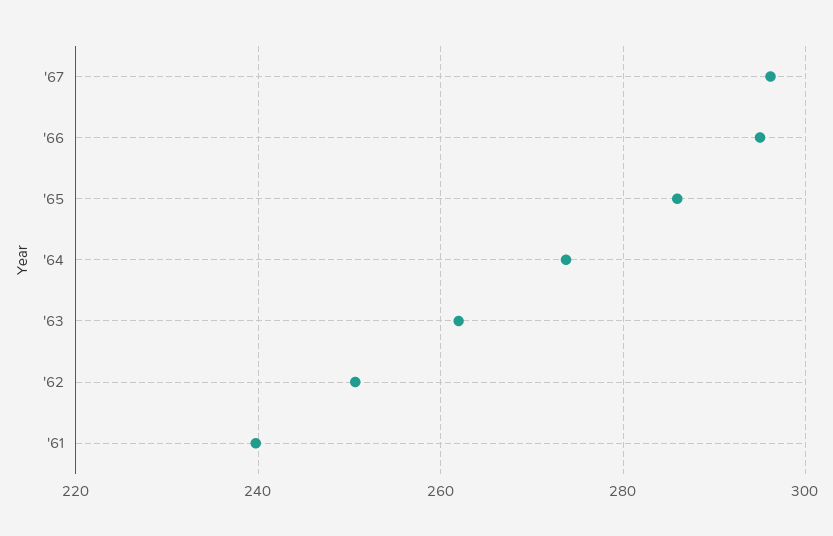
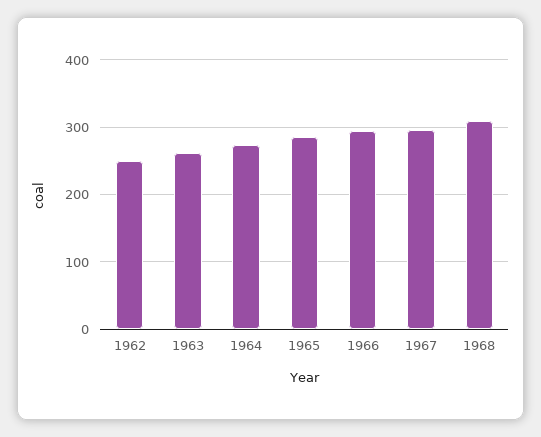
'61: 240 -> none
1968: none -> 310

